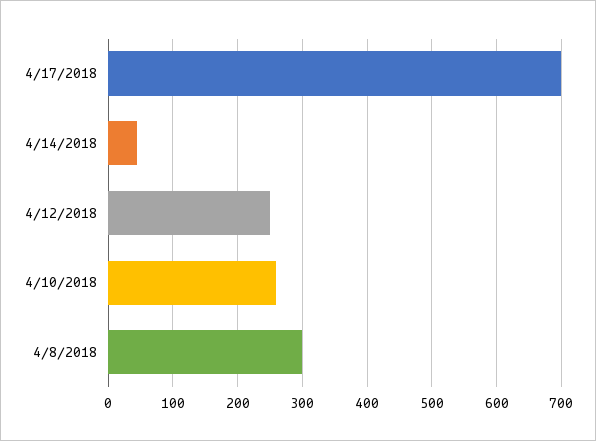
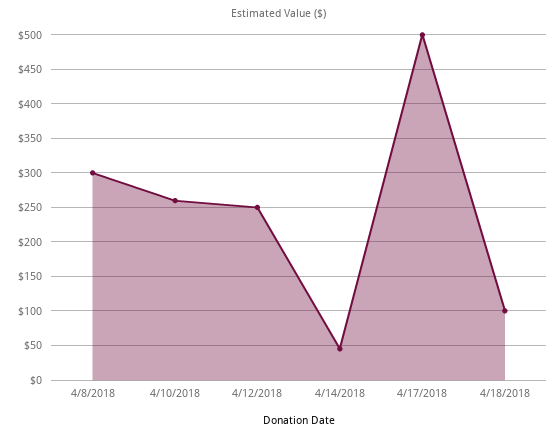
4/17/2018: 700 -> 500
4/18/2018: none -> 100

